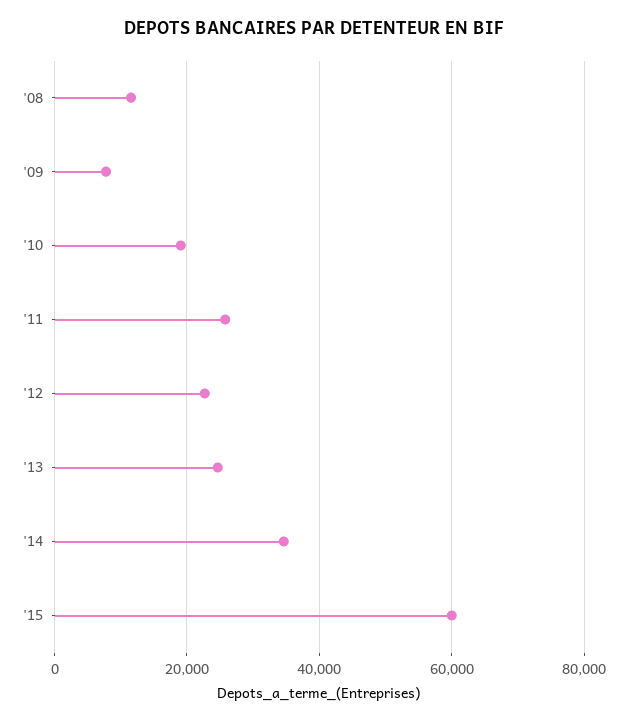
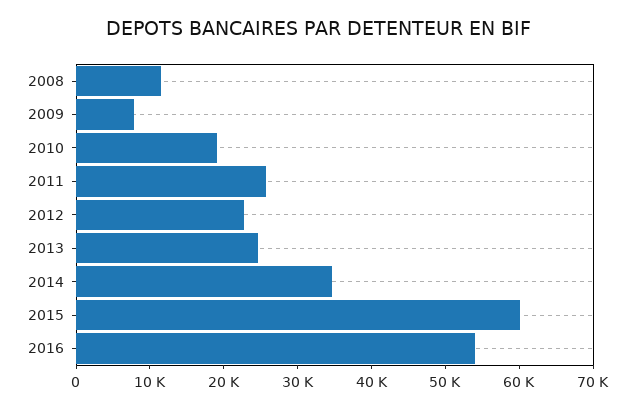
2016: none -> 54000

